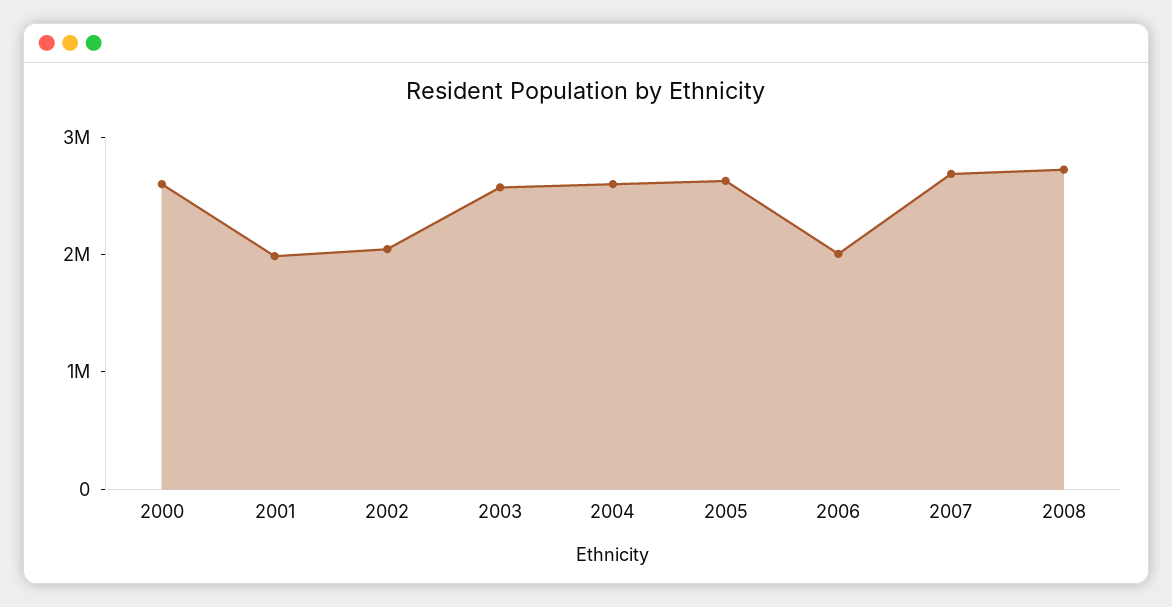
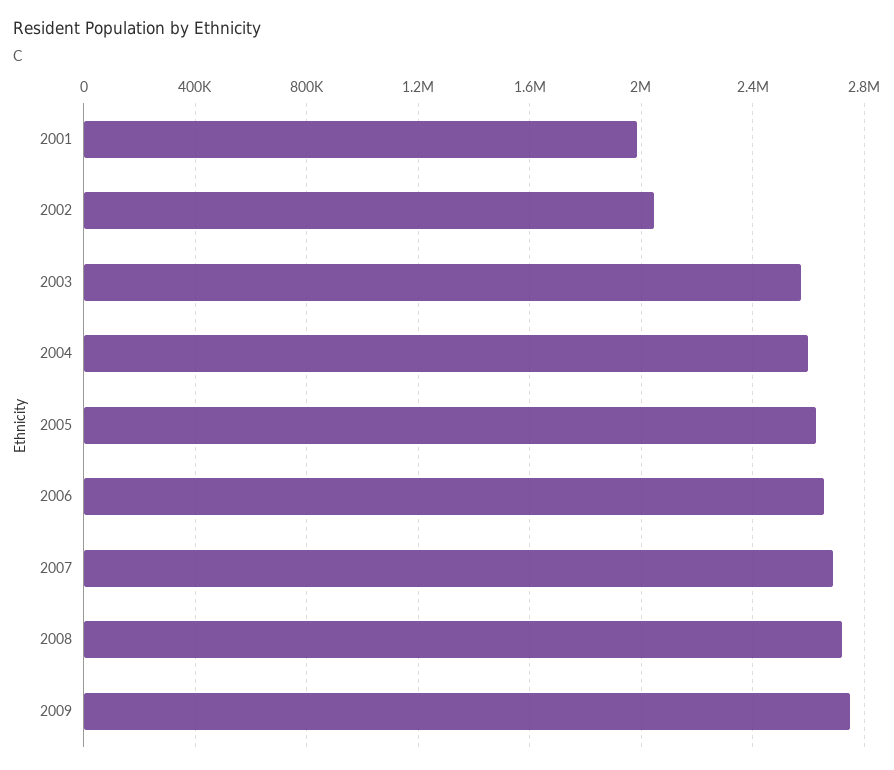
2000: 2600000 -> none
2006: 2000000 -> 2650000
2009: none -> 2750000

